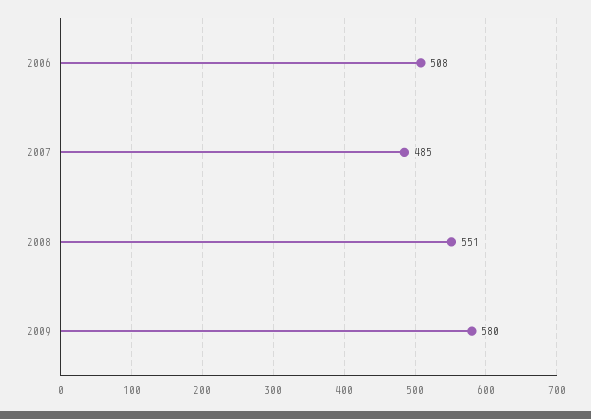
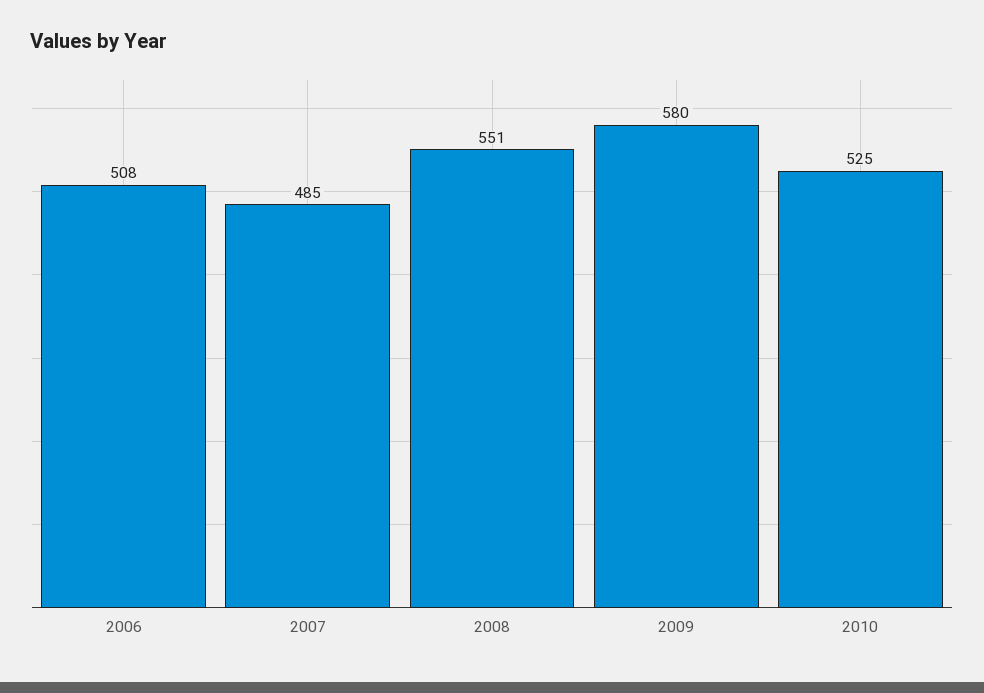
2010: none -> 525

